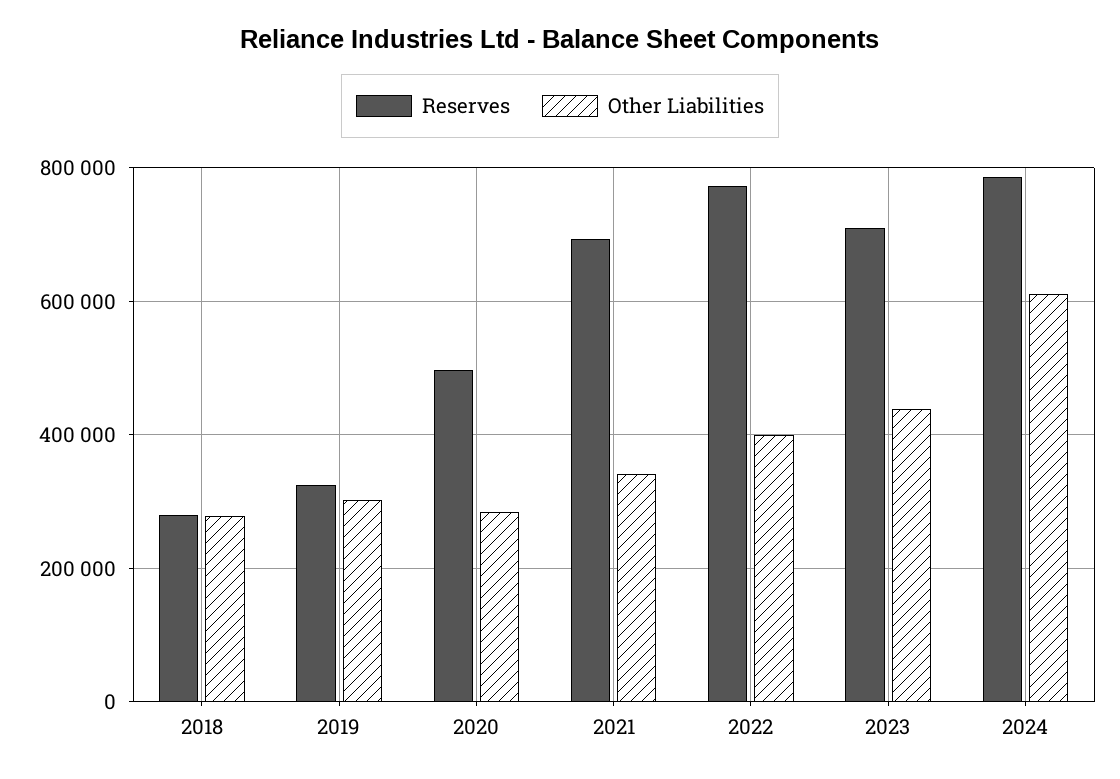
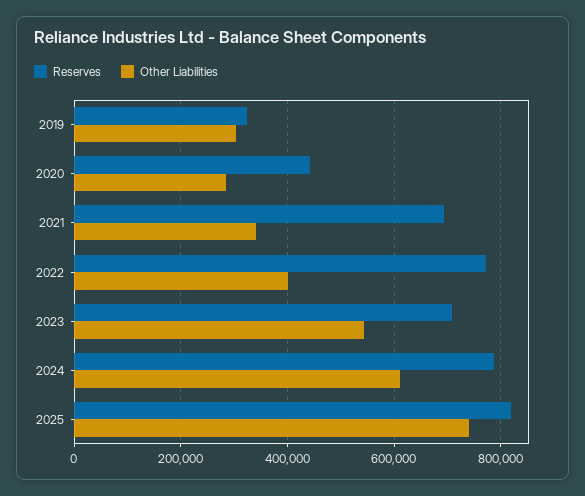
Reserves, 2018: 280000 -> none
Other Liabilities, 2018: 280000 -> none
Reserves, 2020: 500000 -> 440000
Other Liabilities, 2023: 440000 -> 540000
Reserves, 2025: none -> 820000
Other Liabilities, 2025: none -> 740000

